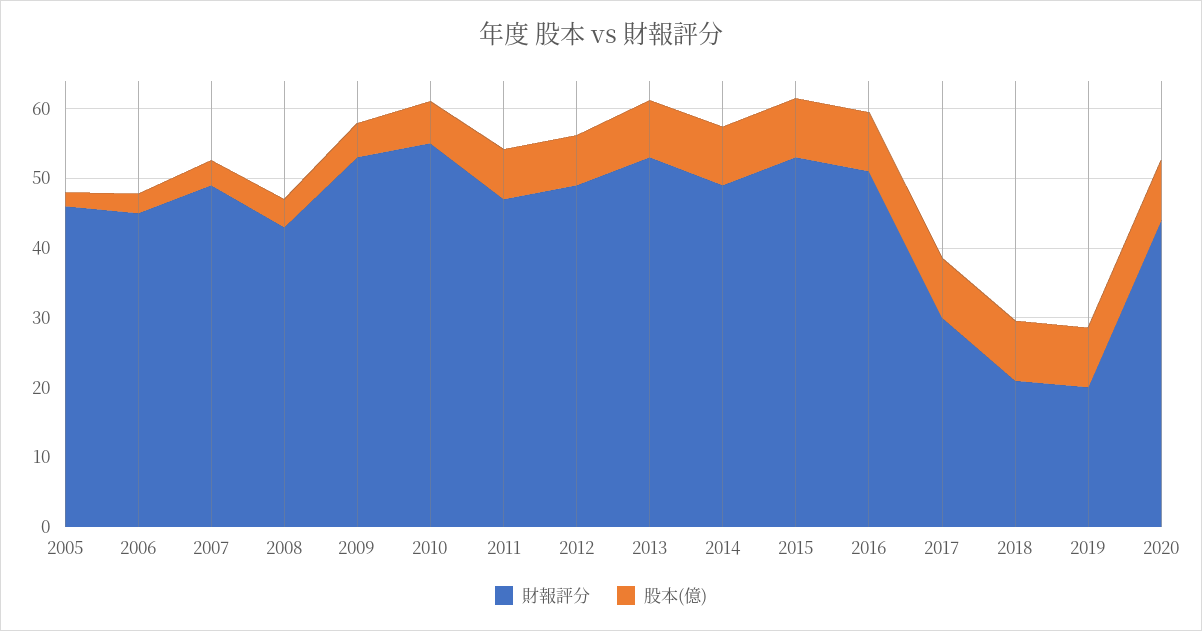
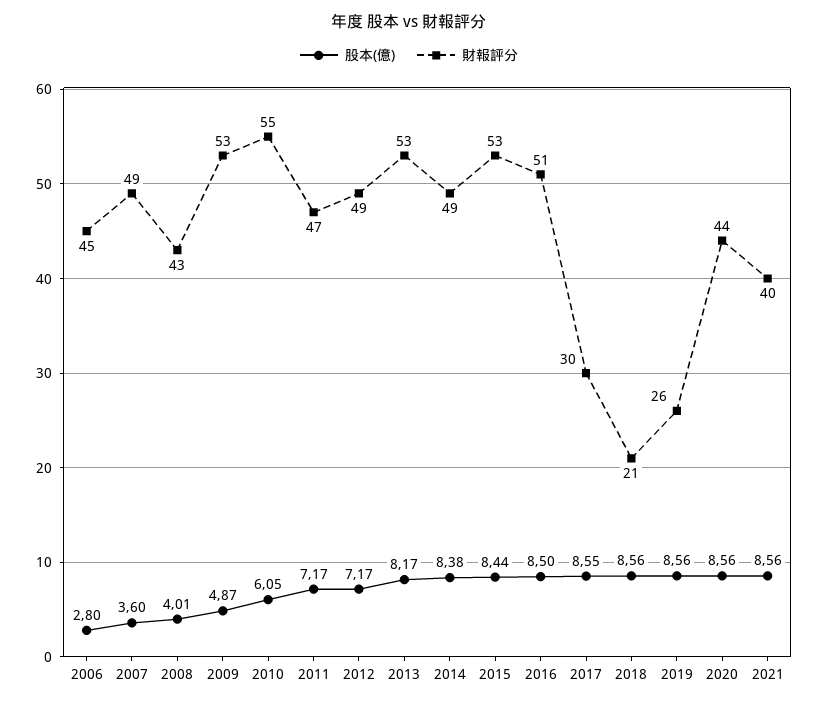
財報評分, 2005: 46 -> none
股本(億), 2005: 2 -> none
財報評分, 2019: 20 -> 26
股本(億), 2021: none -> 8.56
財報評分, 2021: none -> 40

